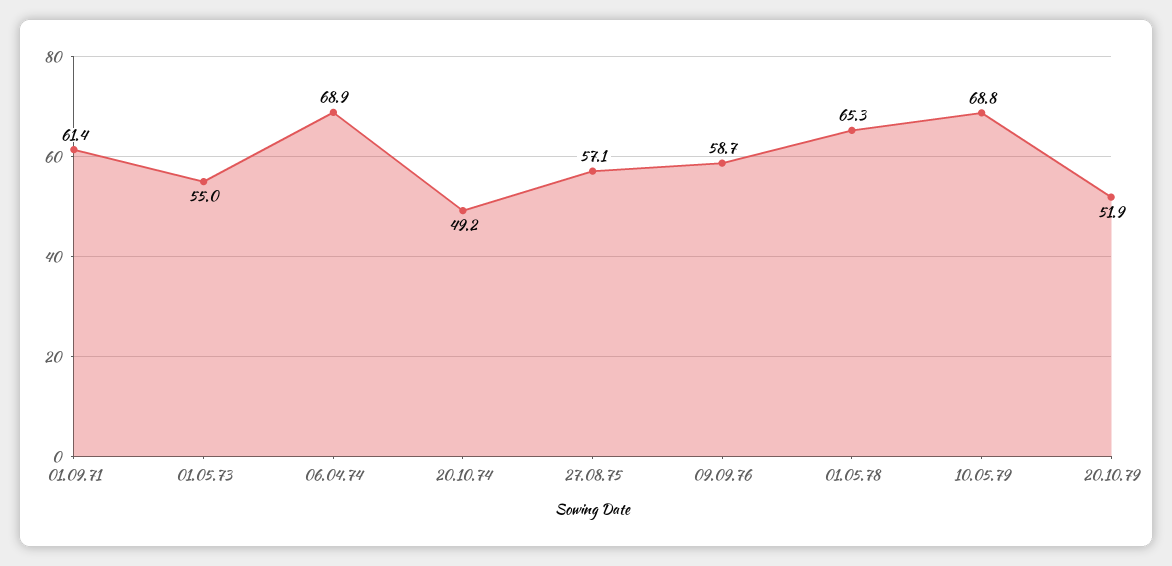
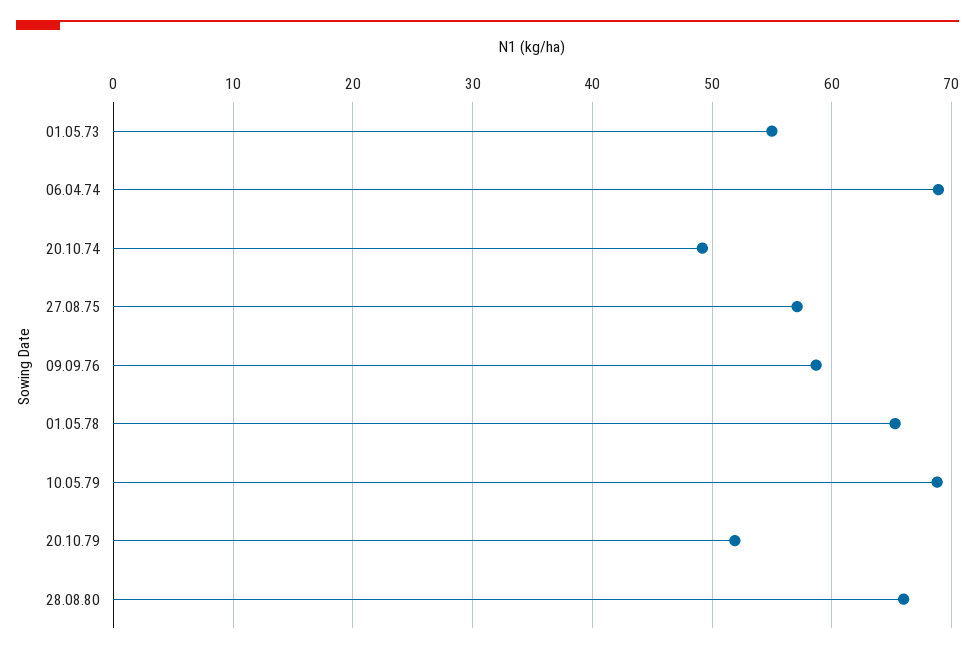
01.09.71: 61.4 -> none
28.08.80: none -> 66

